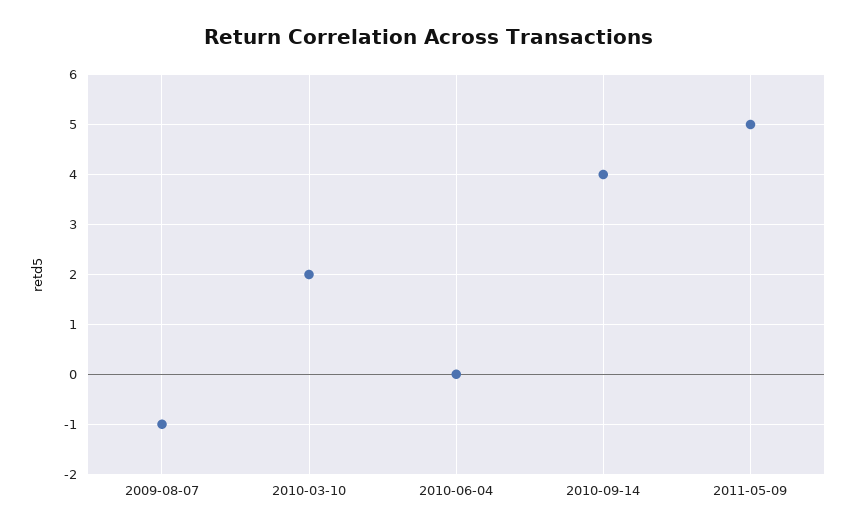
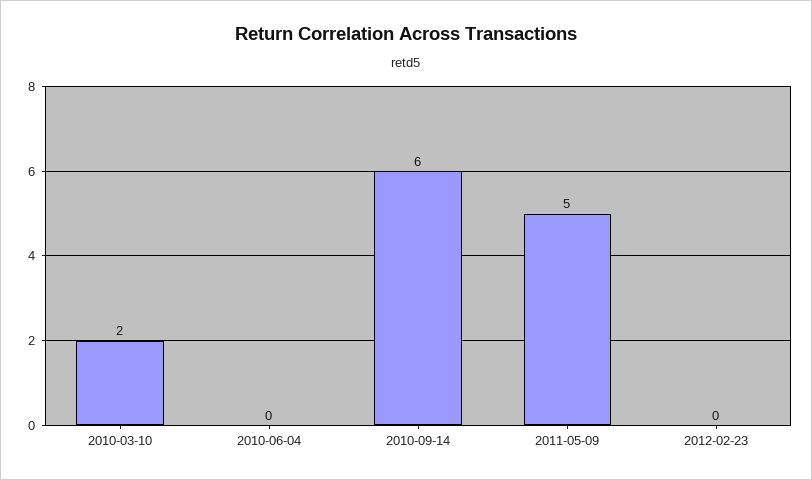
2009-08-07: -1 -> none
2010-09-14: 4 -> 6
2012-02-23: none -> 0

